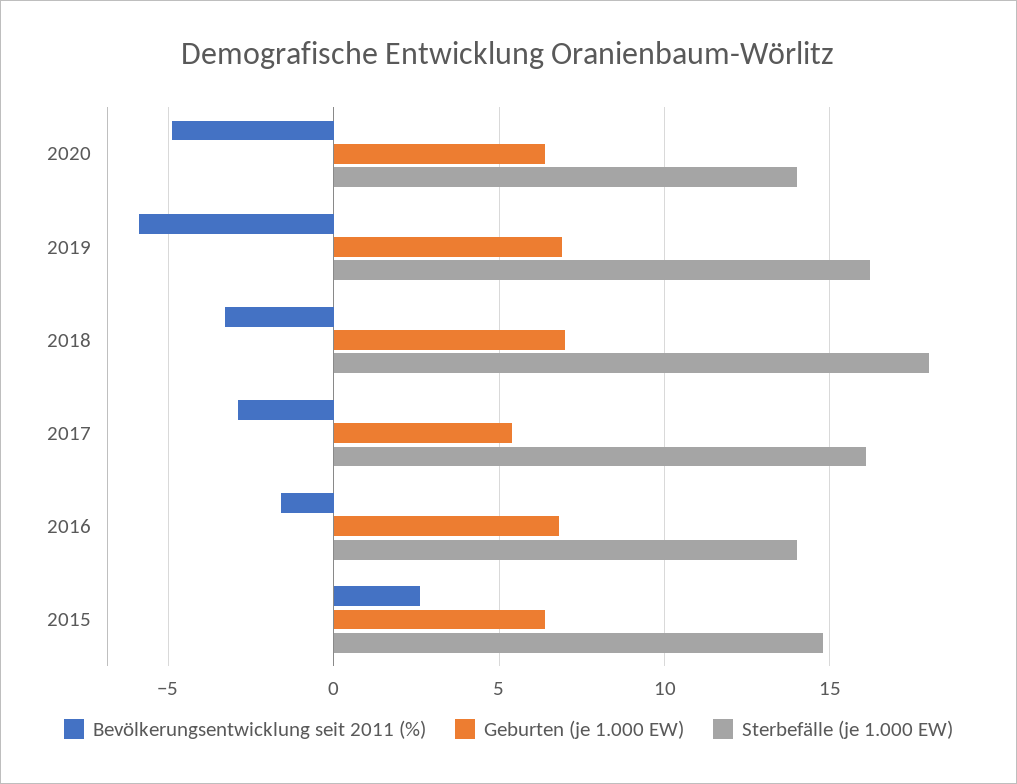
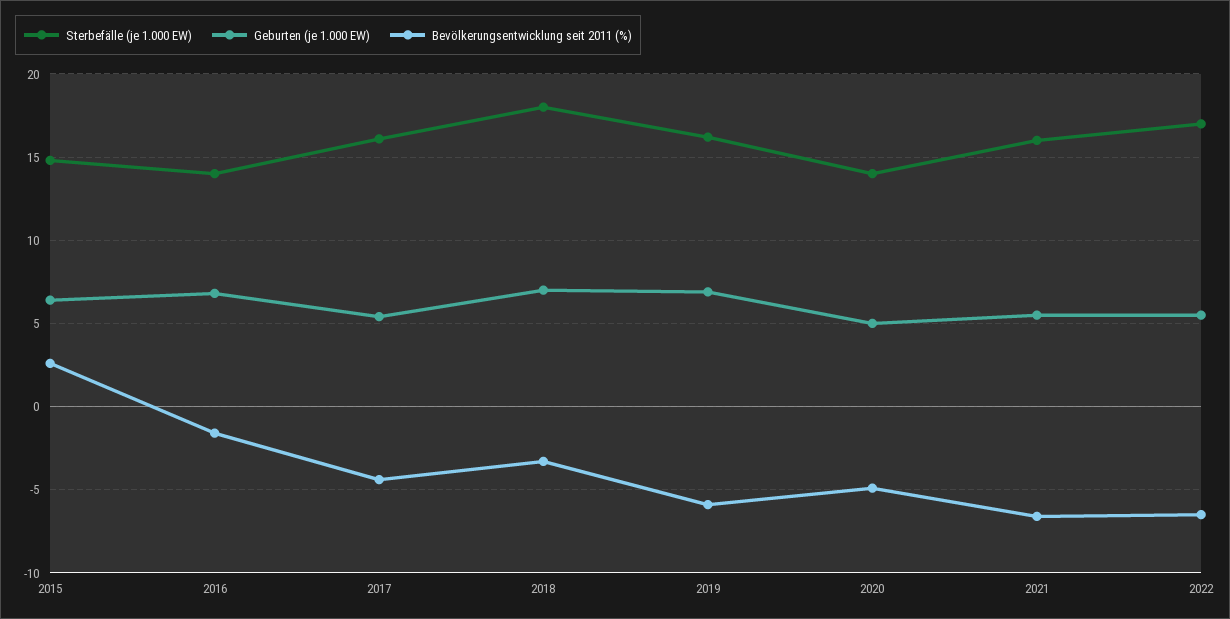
Geburten (je 1.000 EW), 2020: 6.5 -> 5
Bevölkerungsentwicklung seit 2011 (%), 2017: -3 -> -4.5
Sterbefälle (je 1.000 EW), 2021: none -> 16
Geburten (je 1.000 EW), 2021: none -> 5.5
Bevölkerungsentwicklung seit 2011 (%), 2021: none -> -6.5
Sterbefälle (je 1.000 EW), 2022: none -> 17
Geburten (je 1.000 EW), 2022: none -> 5.5
Bevölkerungsentwicklung seit 2011 (%), 2022: none -> -6.5

